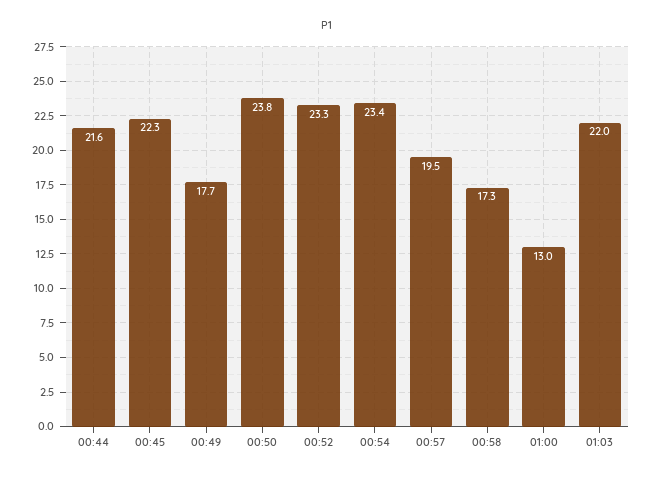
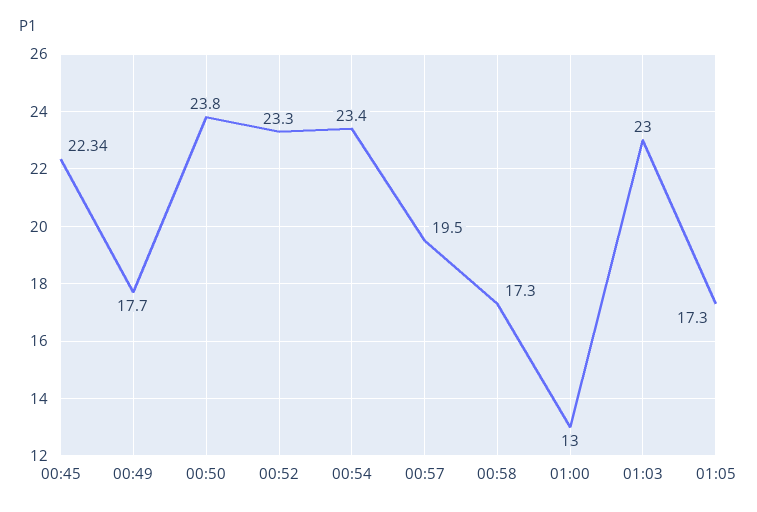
00:44: 21.6 -> none
01:03: 22 -> 23
01:05: none -> 17.3

